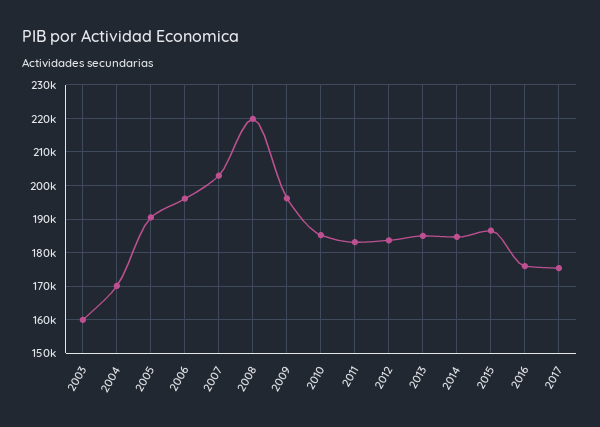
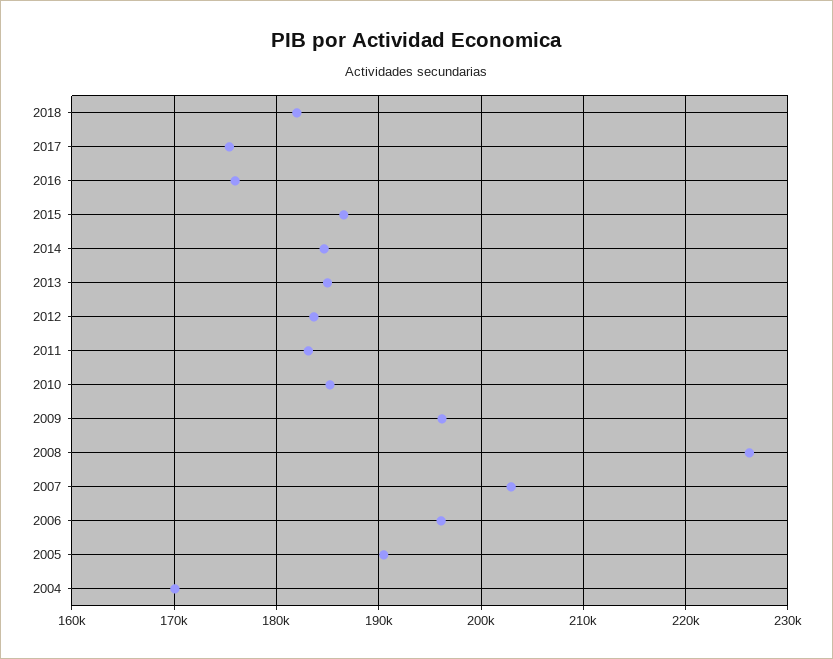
2003: 160000 -> none
2008: 220000 -> 226000
2018: none -> 182000

